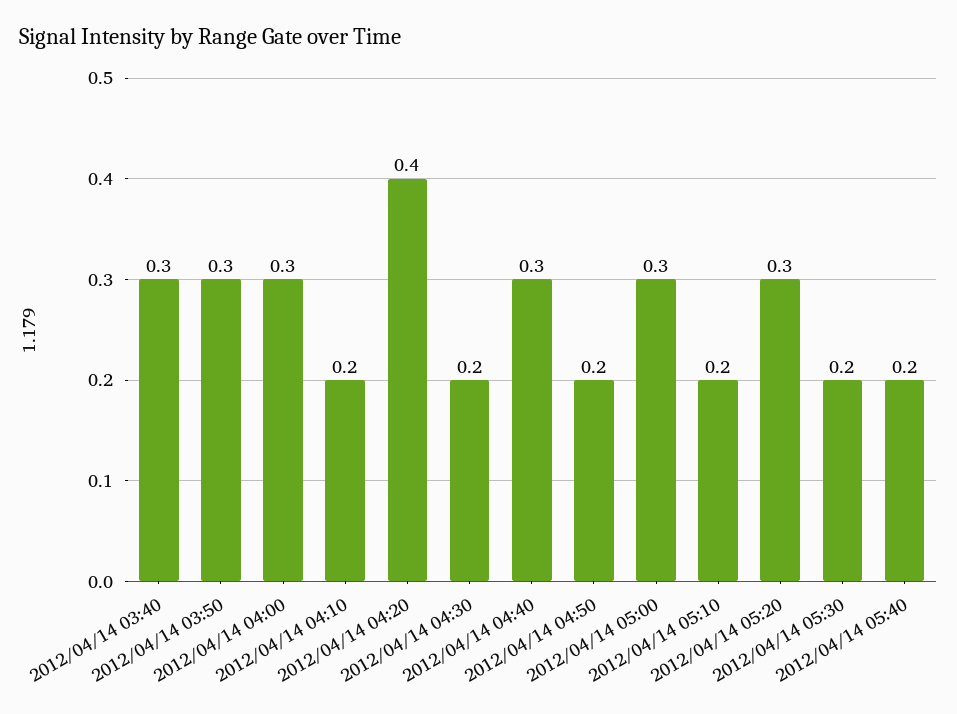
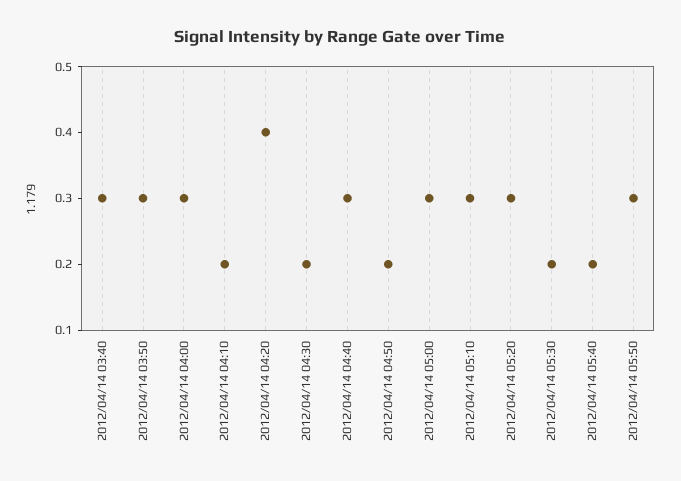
2012/04/14 05:10: 0.2 -> 0.3
2012/04/14 05:50: none -> 0.3

